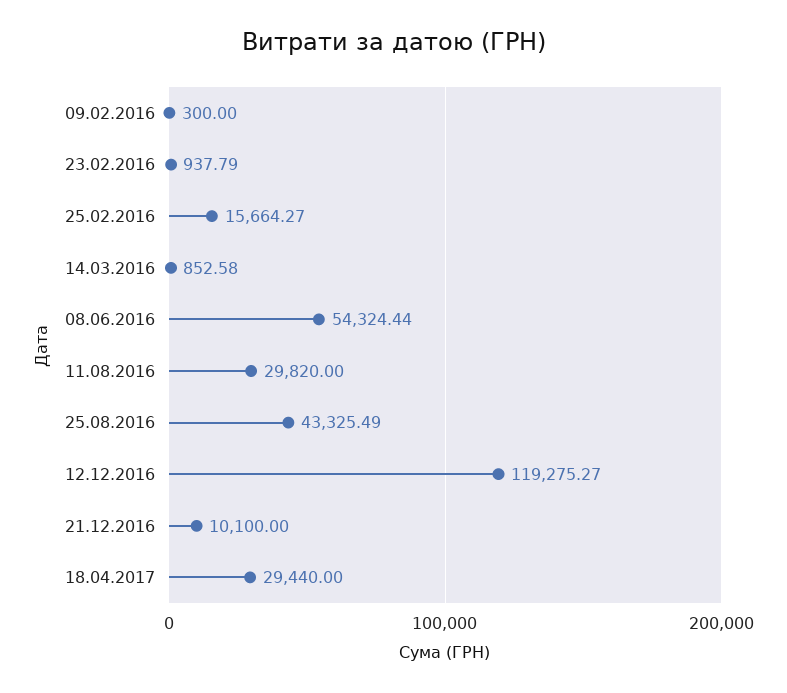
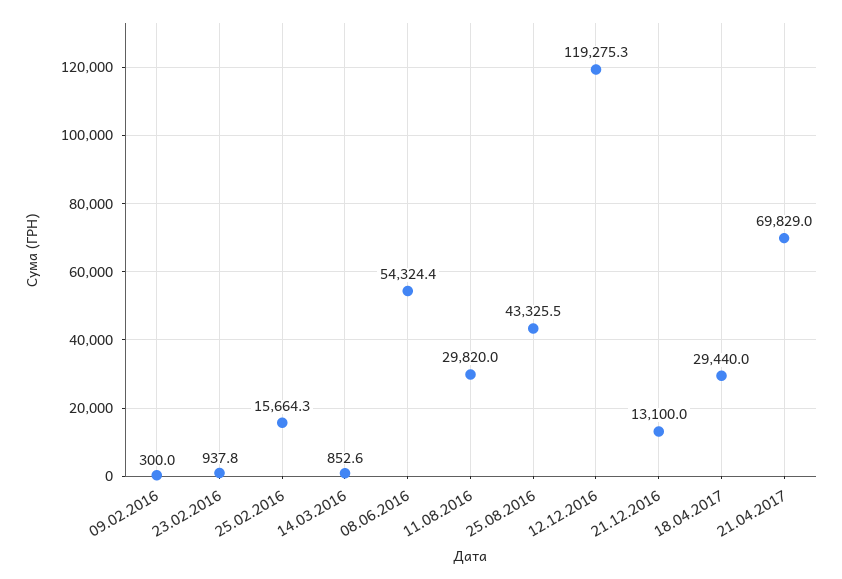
21.12.2016: 10100 -> 13100
21.04.2017: none -> 69829

